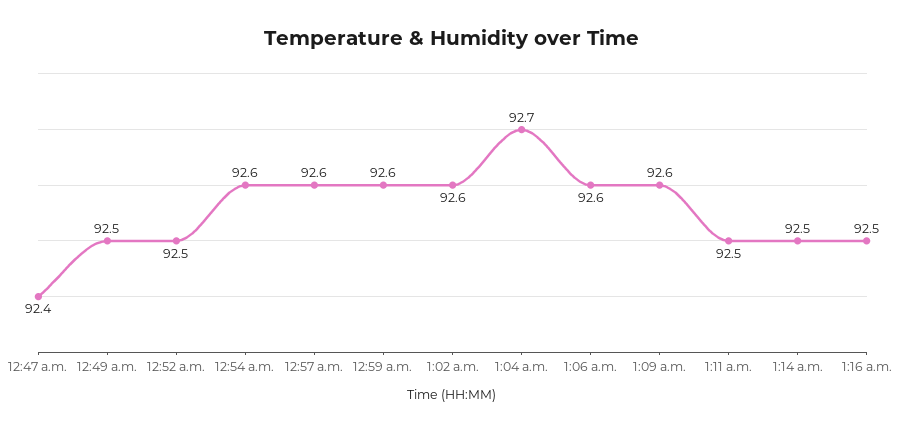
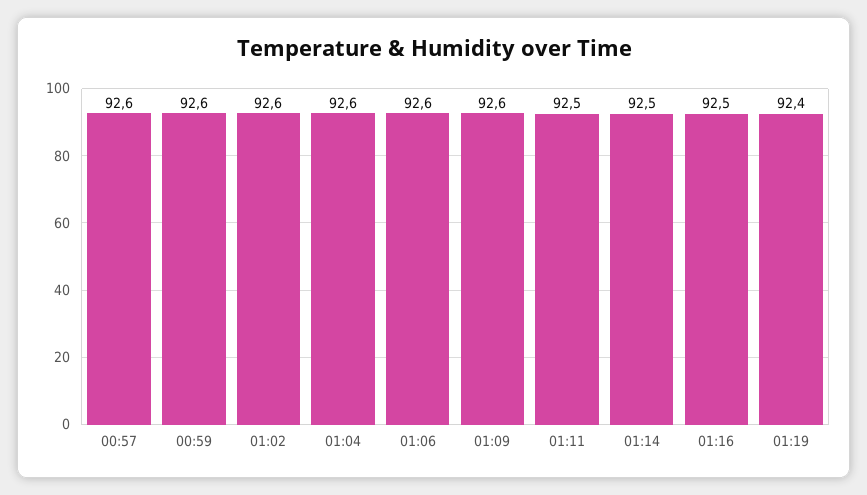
12:47 a.m.: 92.4 -> none
12:49 a.m.: 92.5 -> none
12:52 a.m.: 92.5 -> none
12:54 a.m.: 92.6 -> none
1:04 a.m.: 92.7 -> 92.6
01:19: none -> 92.4

